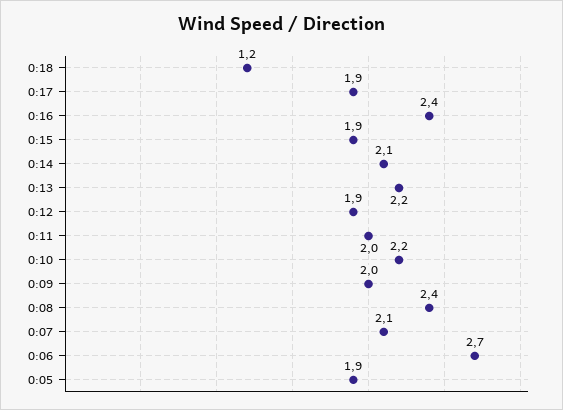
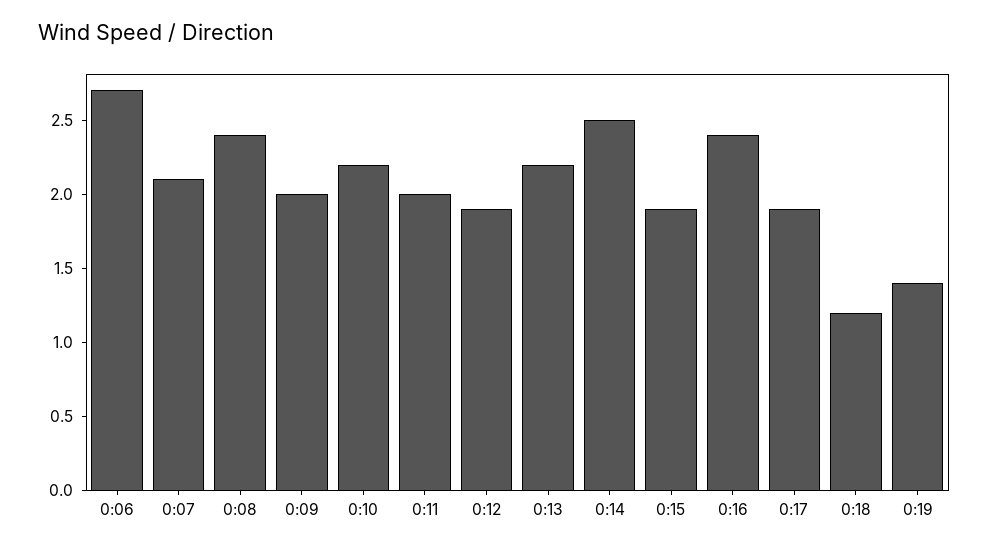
0:14: 2.1 -> 2.5
0:05: 1.9 -> none
0:19: none -> 1.4

